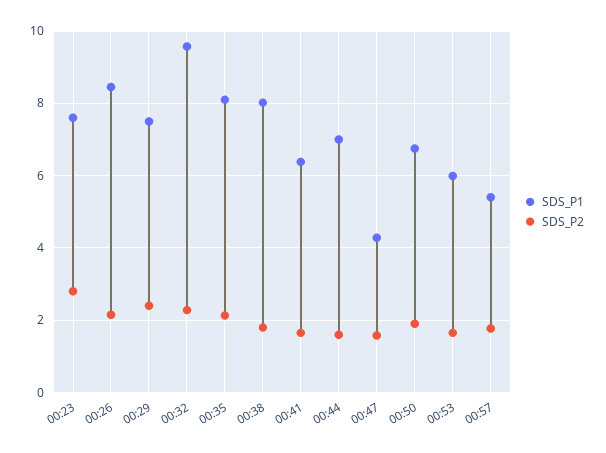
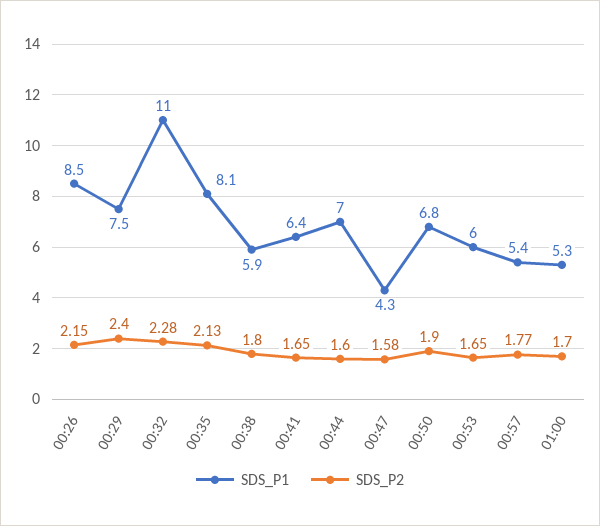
SDS_P1, 00:23: 7.6 -> none
SDS_P2, 00:23: 2.8 -> none
SDS_P1, 00:32: 9.6 -> 11
SDS_P1, 00:38: 8 -> 5.9
SDS_P1, 01:00: none -> 5.3
SDS_P2, 01:00: none -> 1.7

